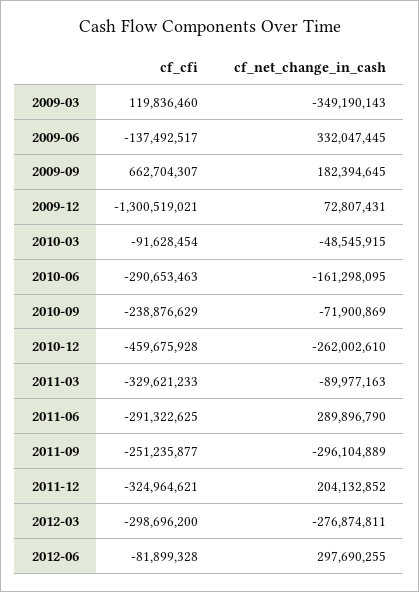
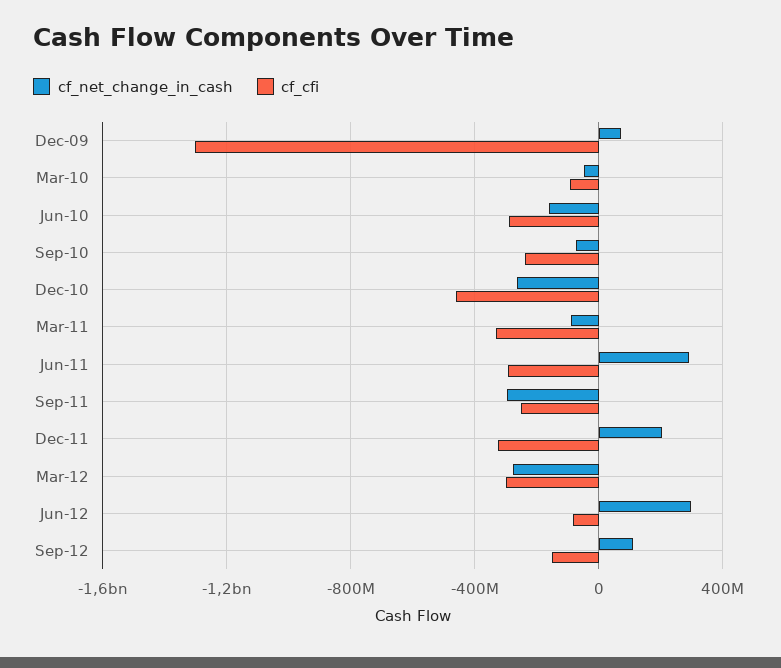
cf_cfi, 2009-03: 119836460 -> none
cf_net_change_in_cash, 2009-03: -349190143 -> none
cf_cfi, 2009-06: -137492517 -> none
cf_net_change_in_cash, 2009-06: 332047445 -> none
cf_cfi, 2009-09: 662704307 -> none
cf_net_change_in_cash, 2009-09: 182394645 -> none
cf_net_change_in_cash, Sep-12: none -> 100000000
cf_cfi, Sep-12: none -> -150000000

